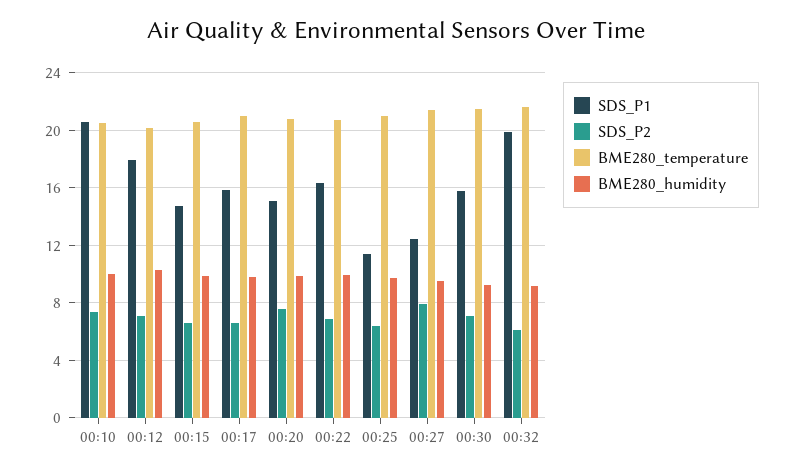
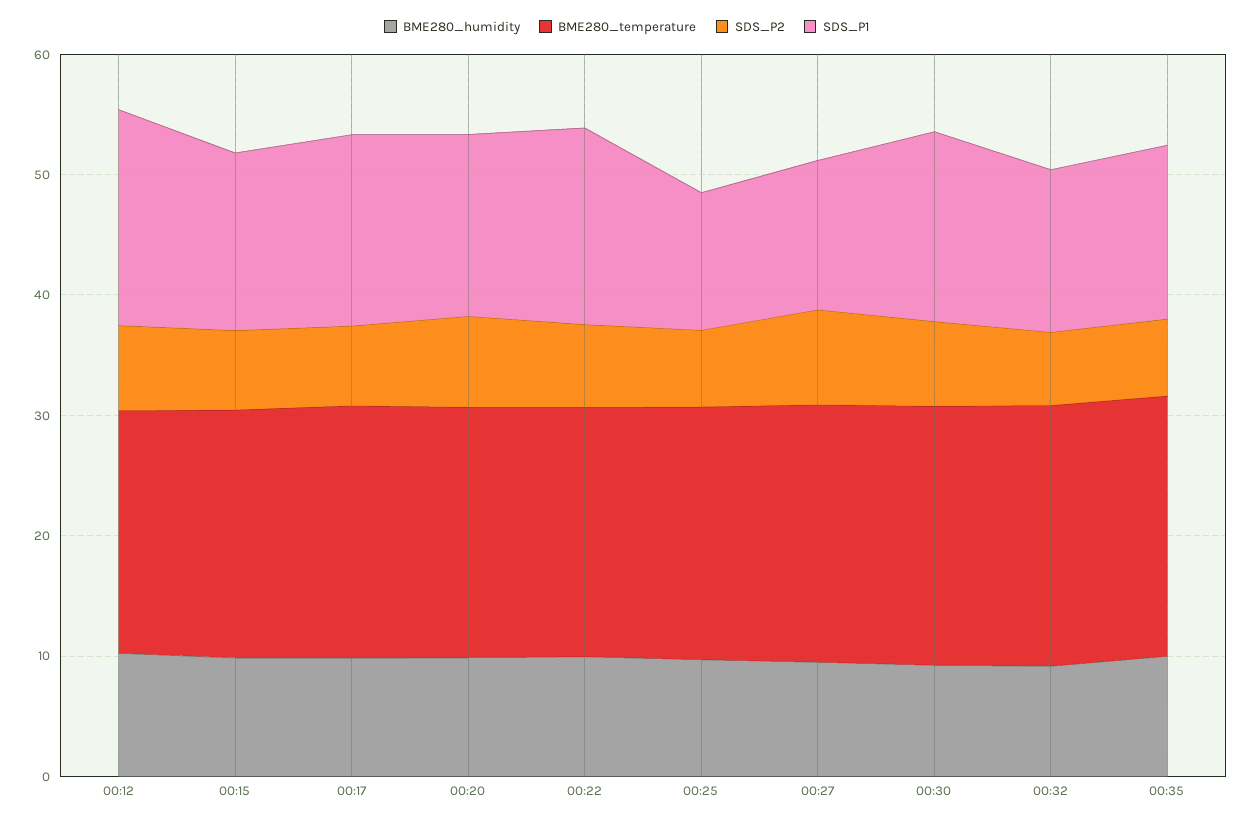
SDS_P1, 00:10: 20.5 -> none
SDS_P2, 00:10: 7.5 -> none
BME280_temperature, 00:10: 20.5 -> none
BME280_humidity, 00:10: 10 -> none
SDS_P1, 00:32: 20 -> 14
BME280_humidity, 00:35: none -> 10
BME280_temperature, 00:35: none -> 22
SDS_P2, 00:35: none -> 6
SDS_P1, 00:35: none -> 14

